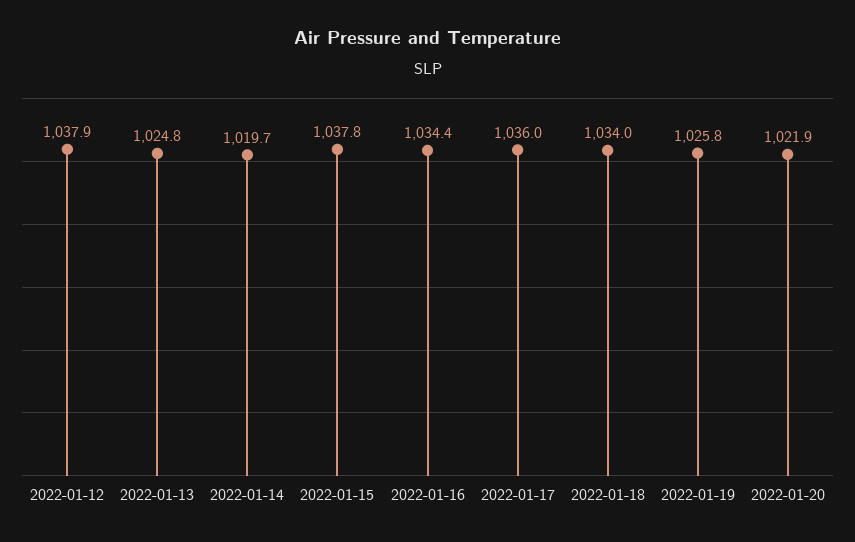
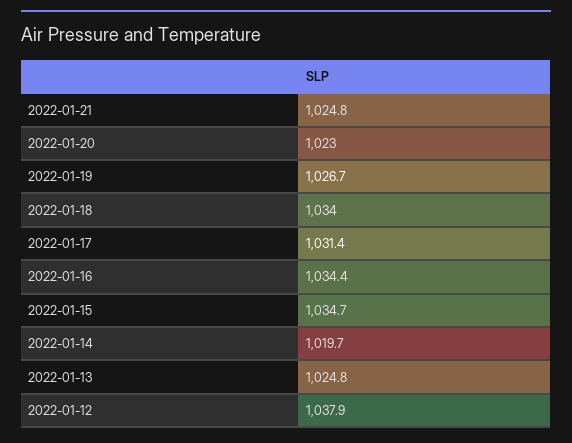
2022-01-15: 1037.8 -> 1034.7
2022-01-17: 1036 -> 1031.4
2022-01-19: 1025.8 -> 1026.7
2022-01-20: 1021.9 -> 1023
2022-01-21: none -> 1024.8

